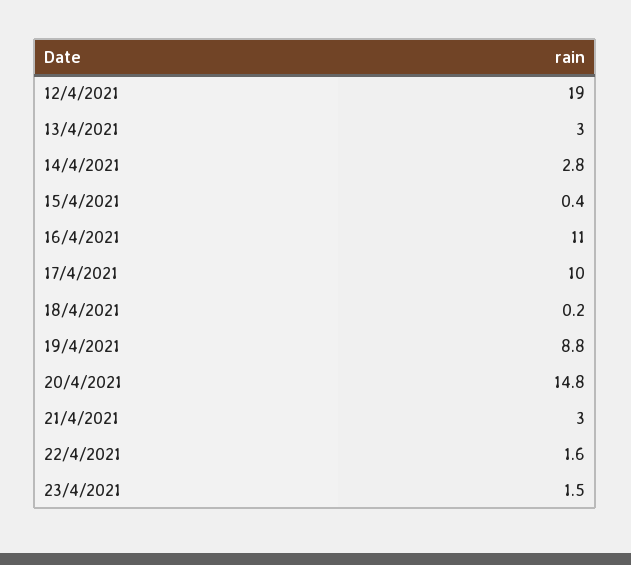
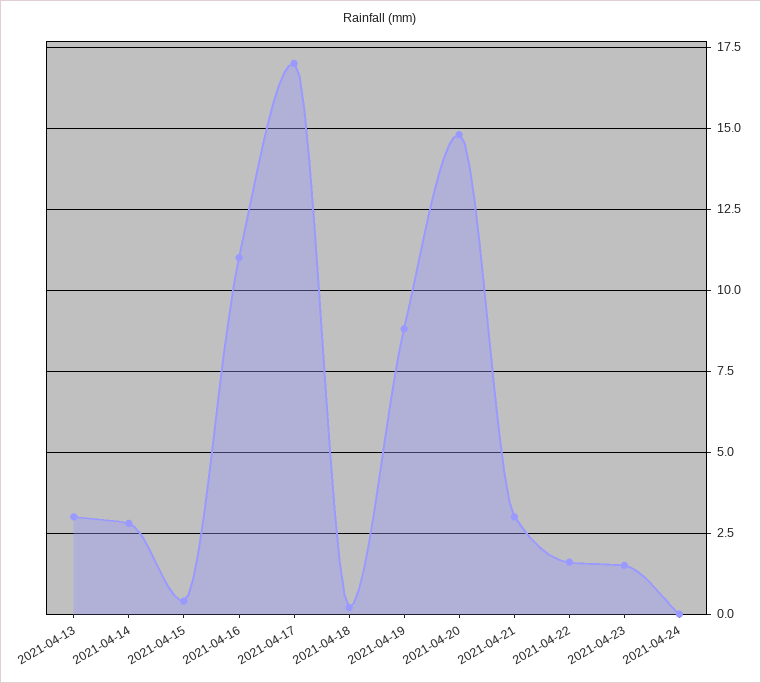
12/4/2021: 19 -> none
17/4/2021: 10 -> 17
2021-04-24: none -> 0

